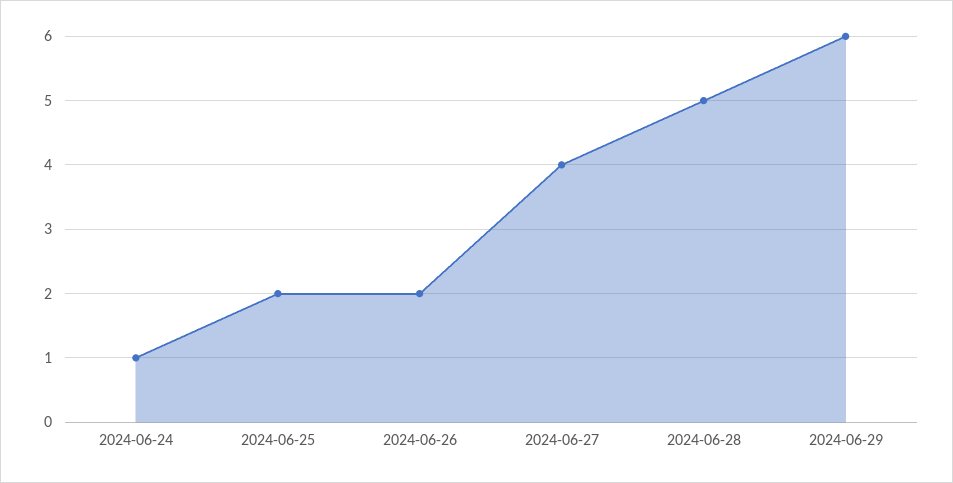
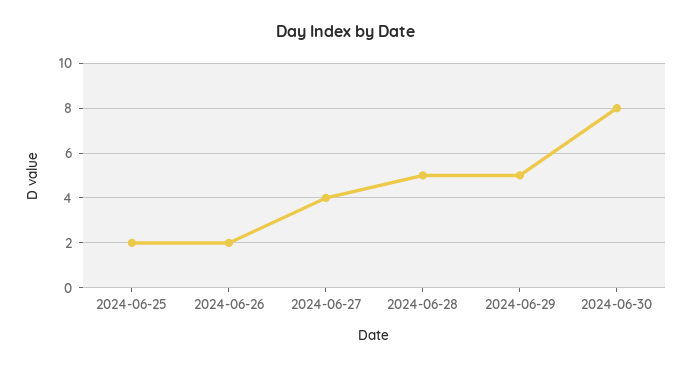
2024-06-24: 1 -> none
2024-06-29: 6 -> 5
2024-06-30: none -> 8

